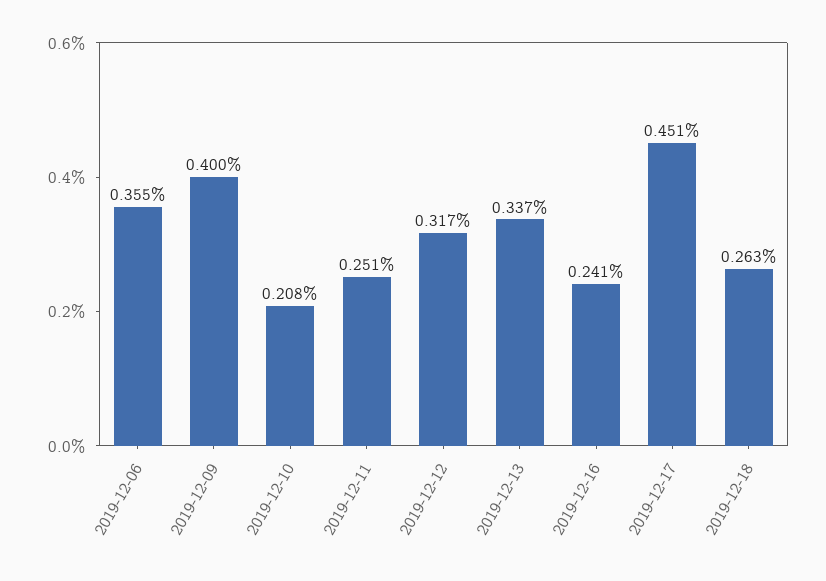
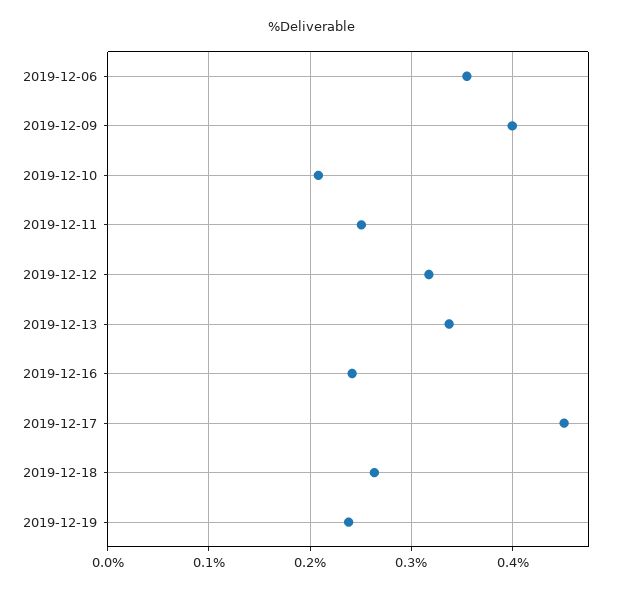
2019-12-19: none -> 0.24

